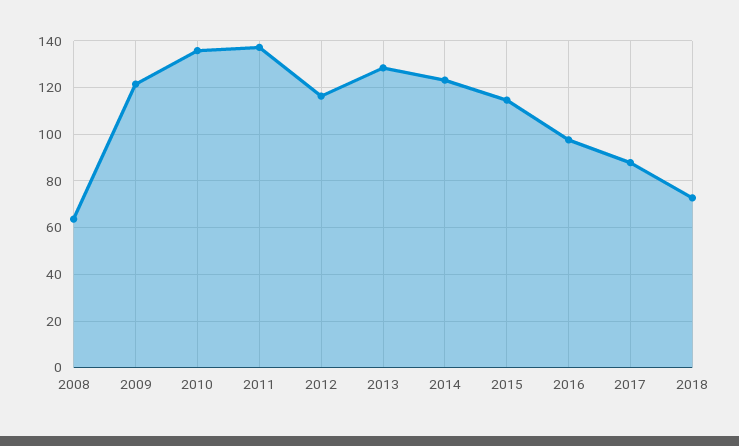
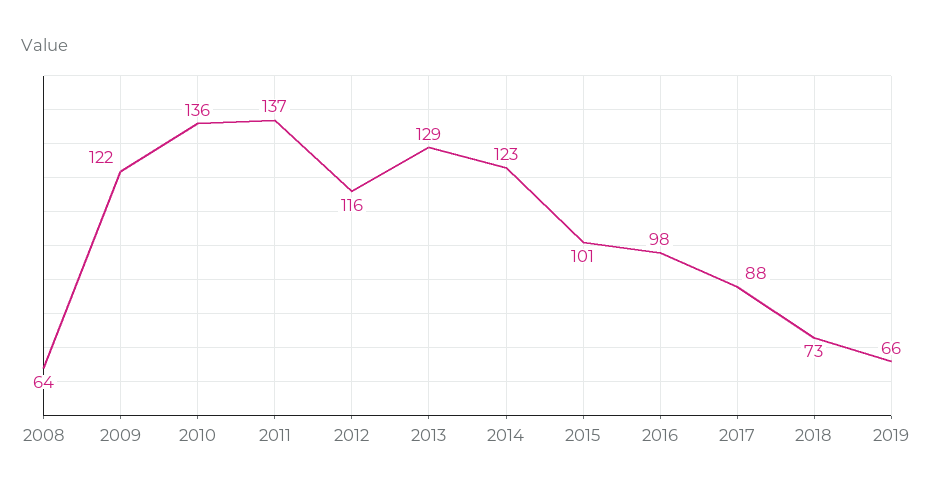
2015: 115 -> 101
2019: none -> 66

